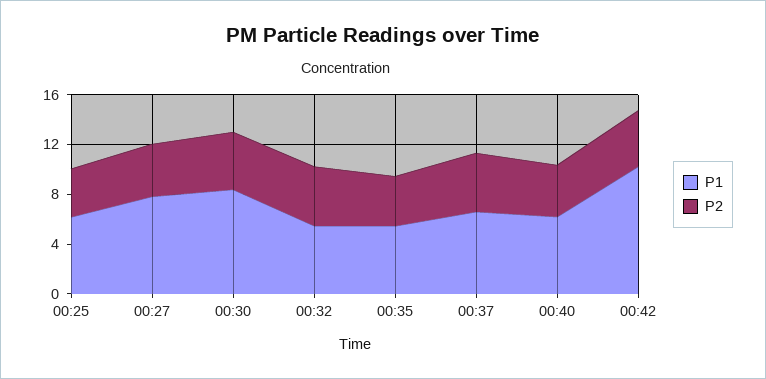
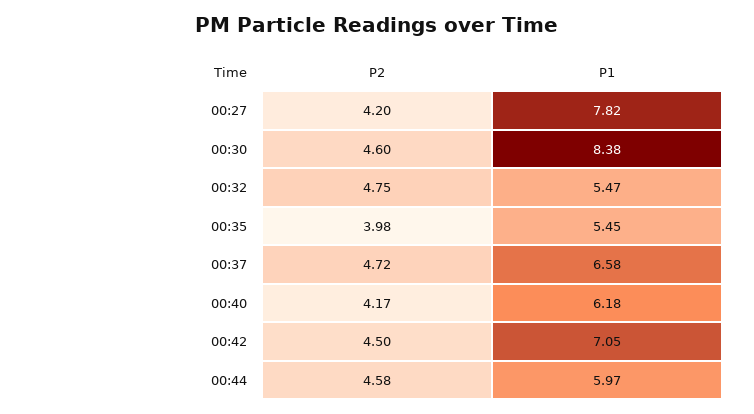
P1, 00:25: 6 -> none
P2, 00:25: 4 -> none
P1, 00:42: 10 -> 7.05
P2, 00:44: none -> 4.58
P1, 00:44: none -> 5.97

